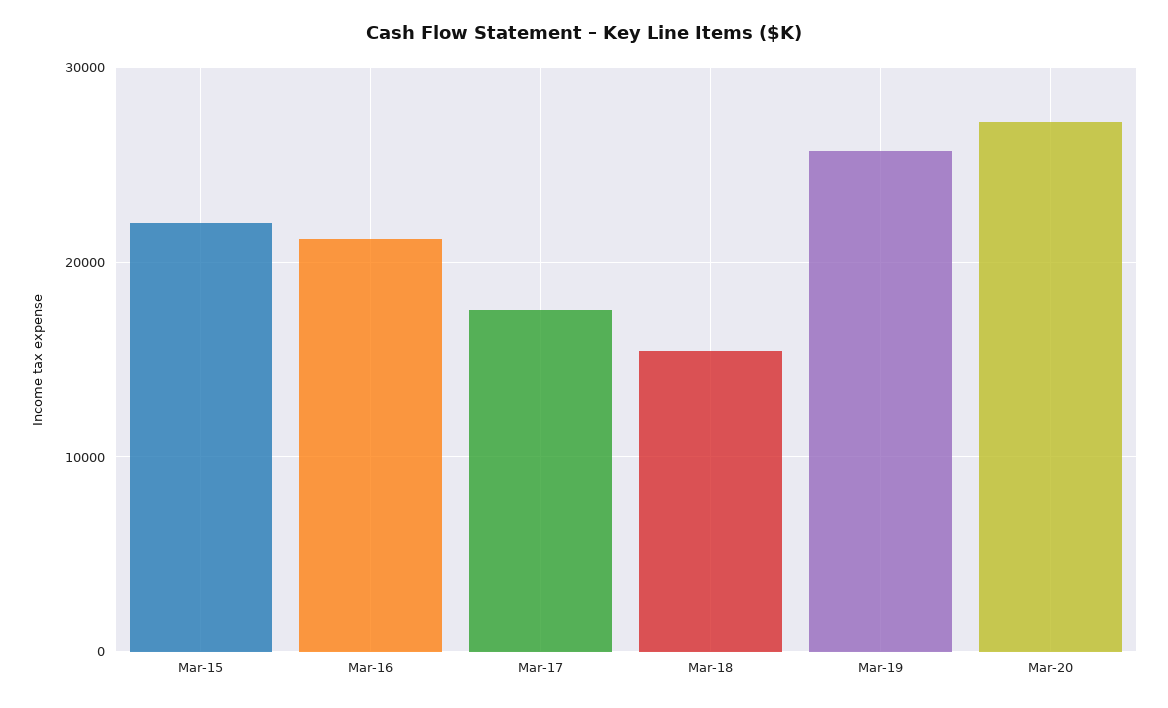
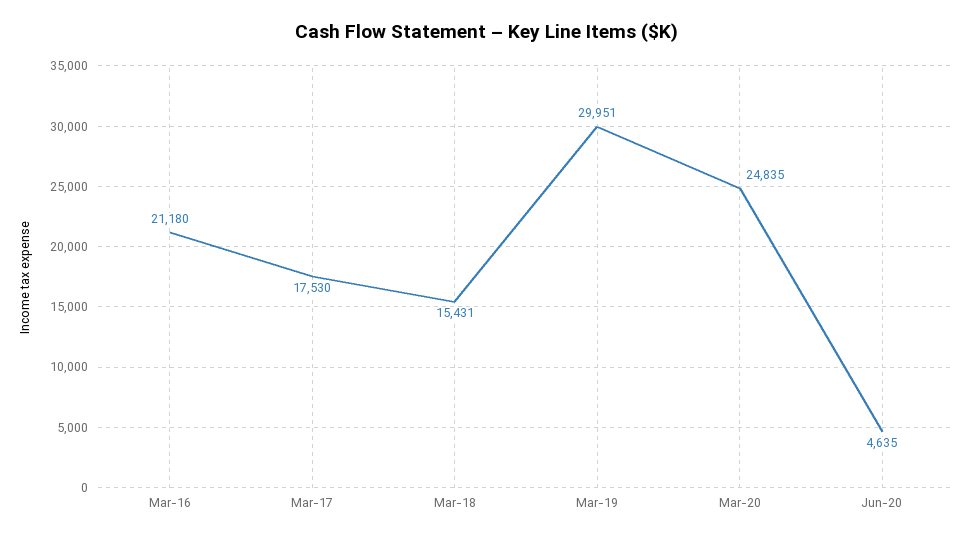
Mar-15: 22000 -> none
Mar-19: 26000 -> 29951
Mar-20: 27000 -> 24835
Jun-20: none -> 4635

